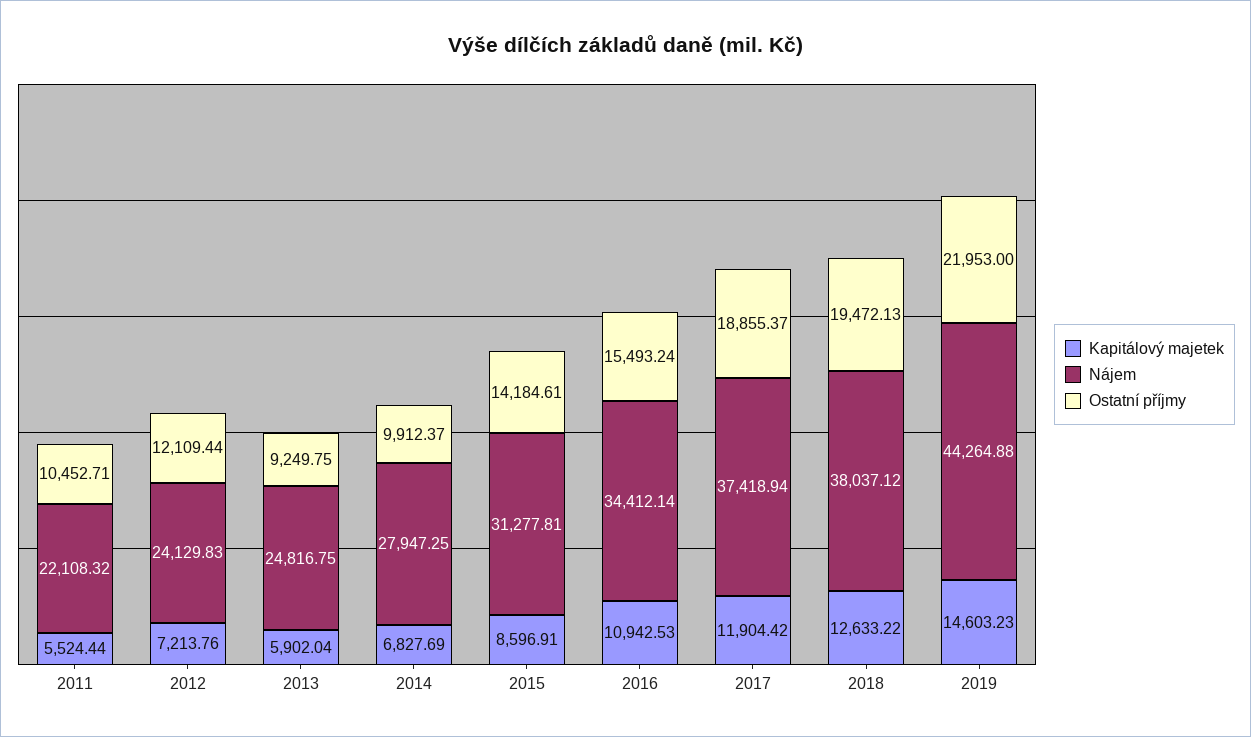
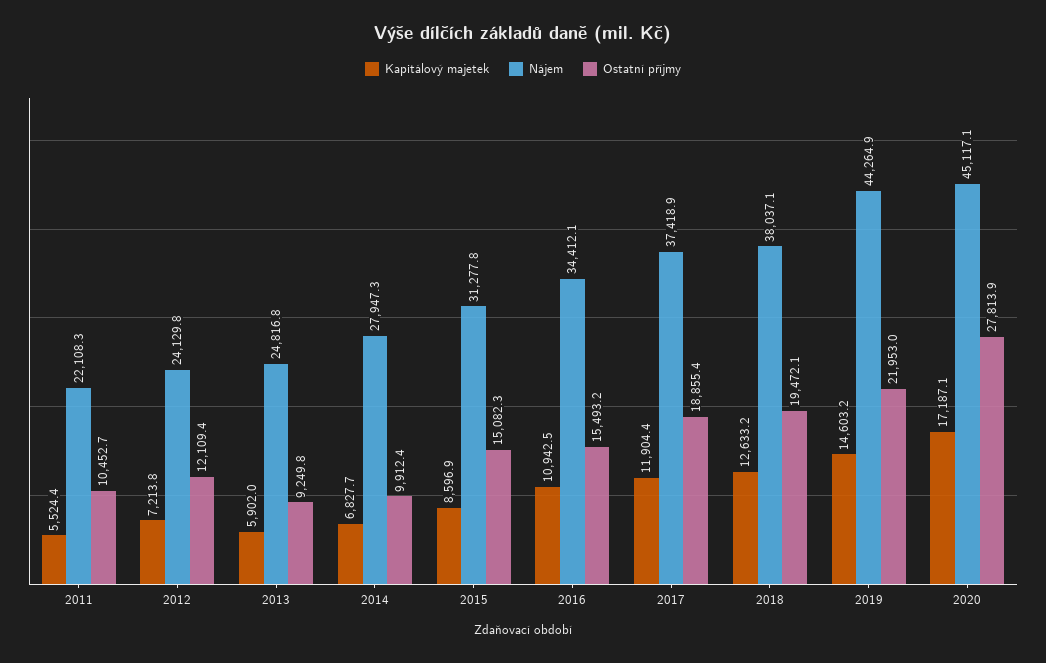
Ostatní příjmy, 2015: 14184.61 -> 15082.3
Kapitálový majetek, 2020: none -> 17187.1
Nájem, 2020: none -> 45117.1
Ostatní příjmy, 2020: none -> 27813.9

